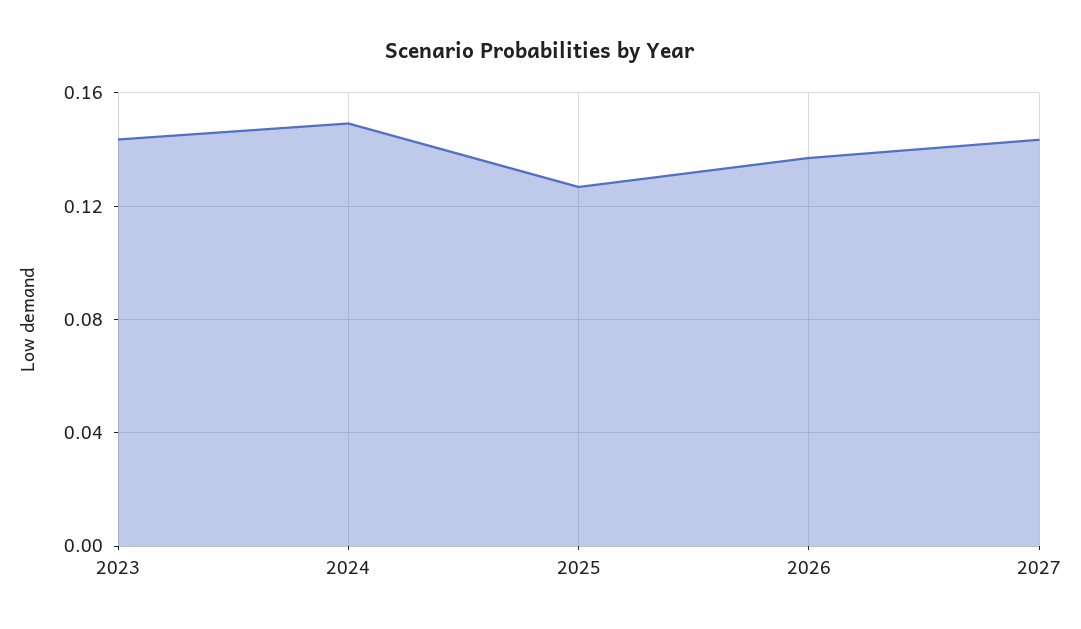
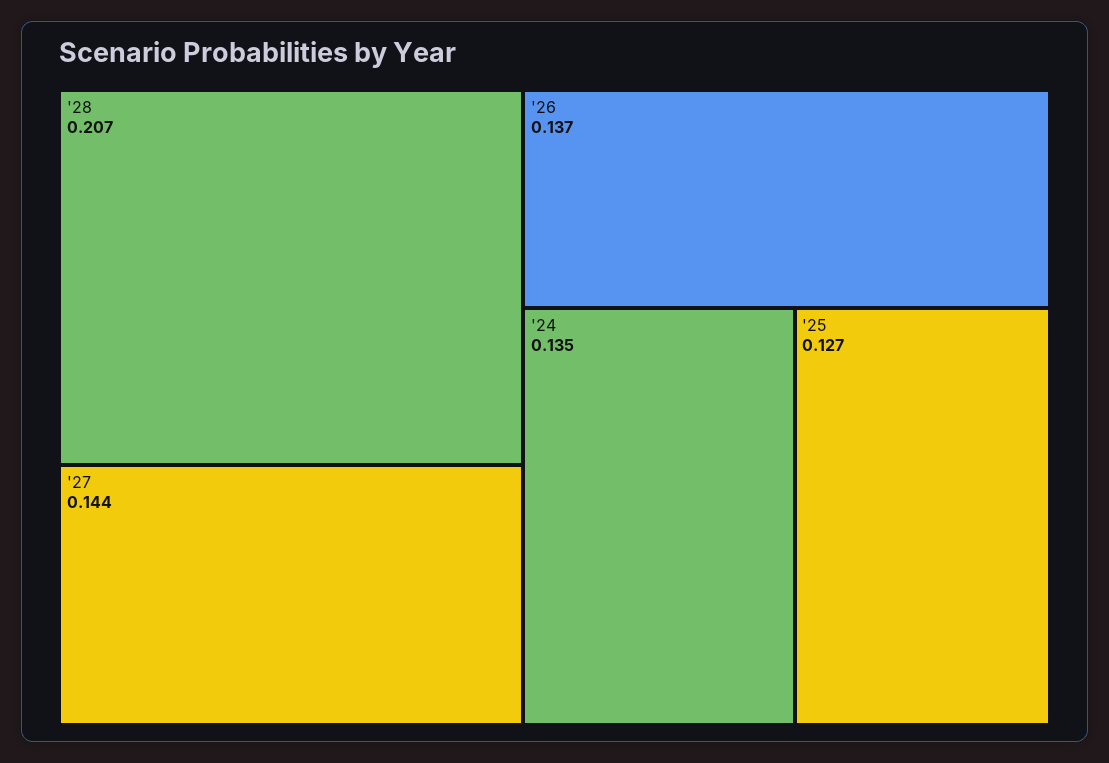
2023: 0.145 -> none
2024: 0.15 -> 0.135
'28: none -> 0.207

